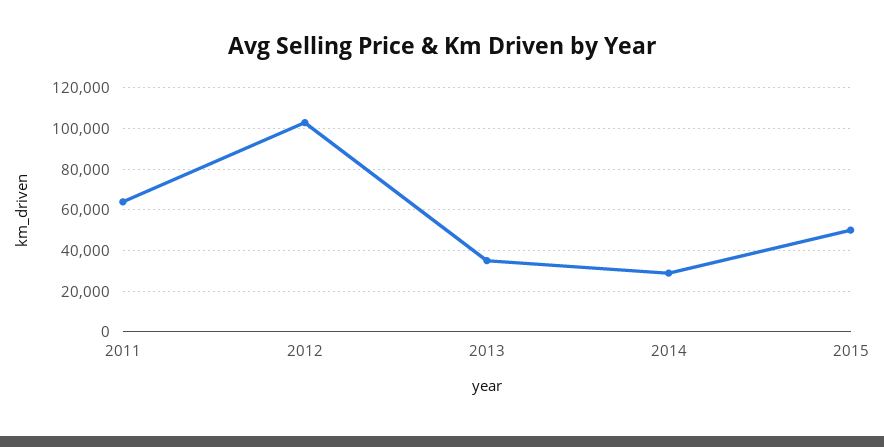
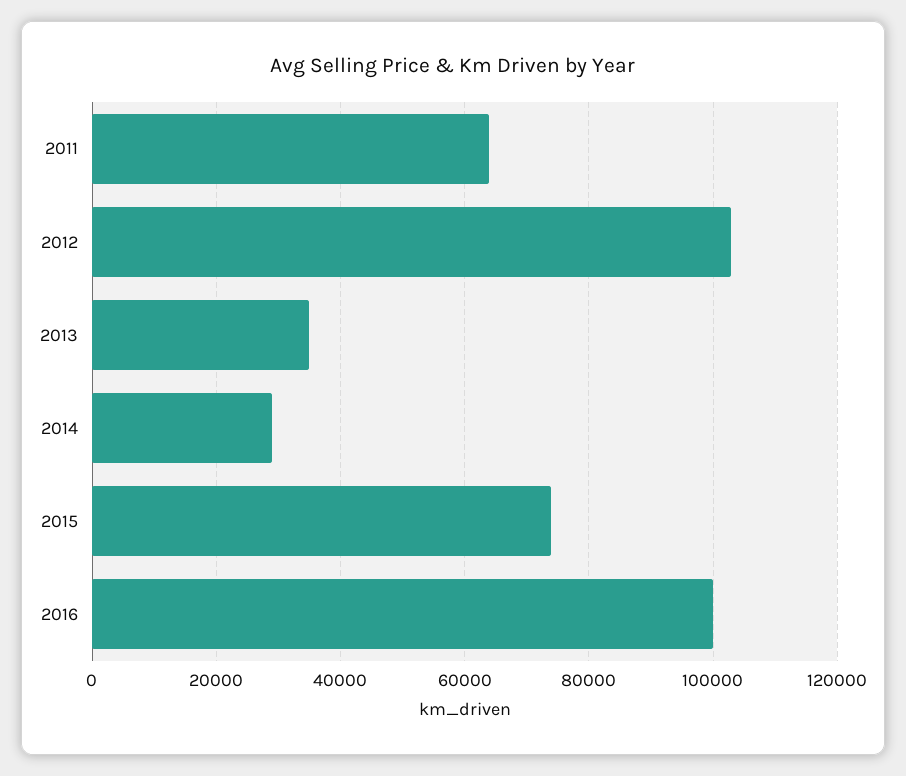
2015: 50000 -> 74000
2016: none -> 100000

